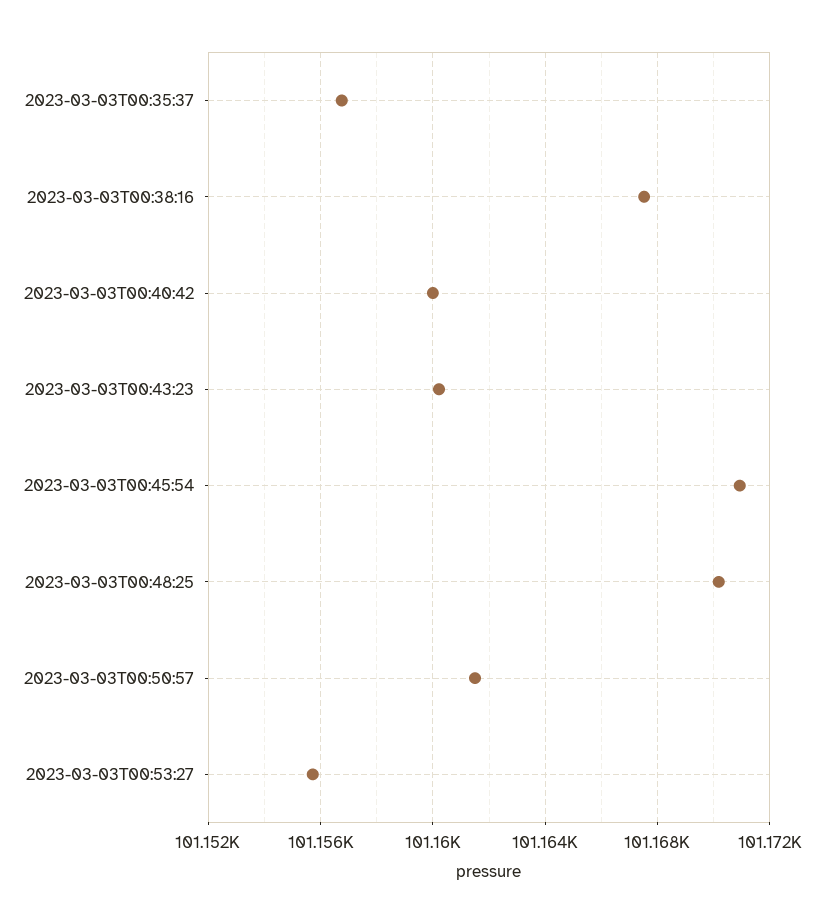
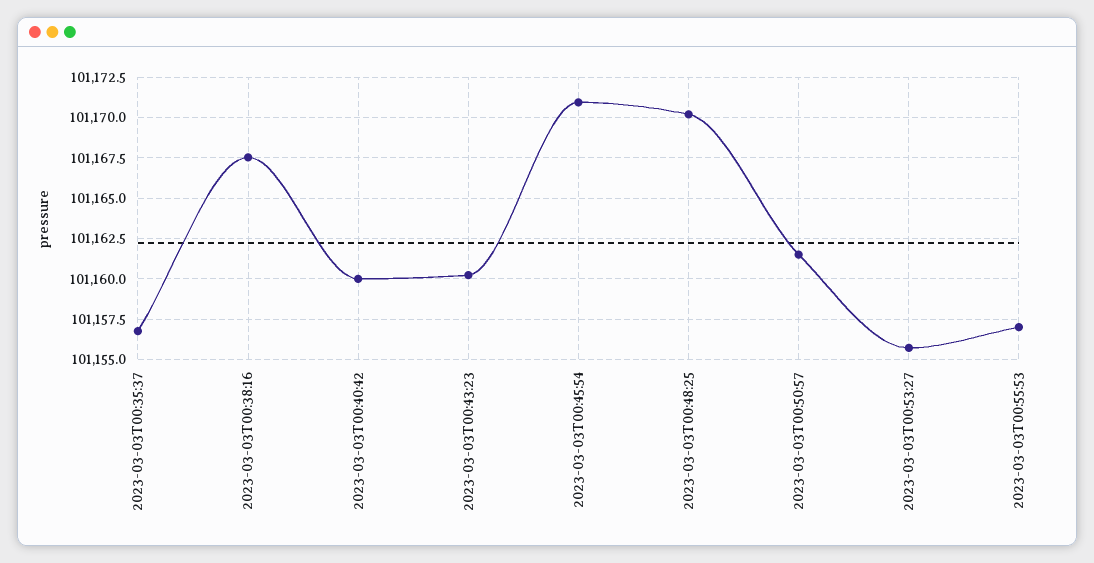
2023-03-03T00:55:53: none -> 101157

